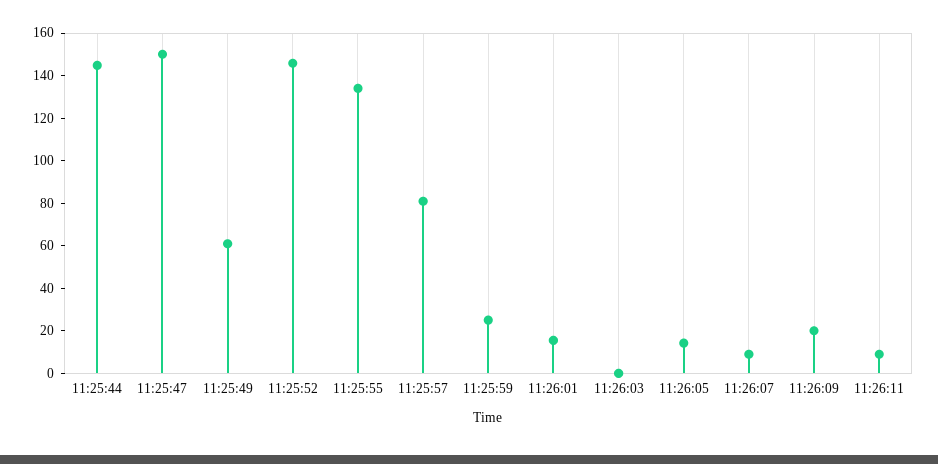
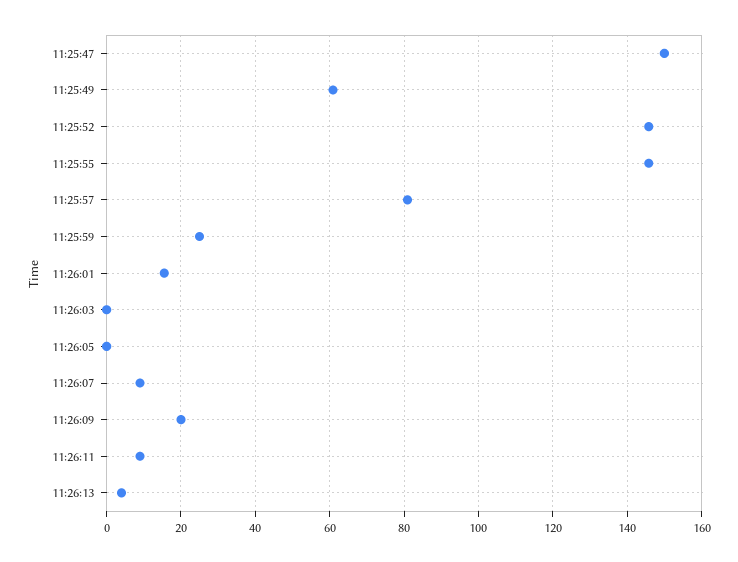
11:25:44: 145 -> none
11:25:55: 135 -> 146
11:26:05: 15 -> 0
11:26:13: none -> 4

